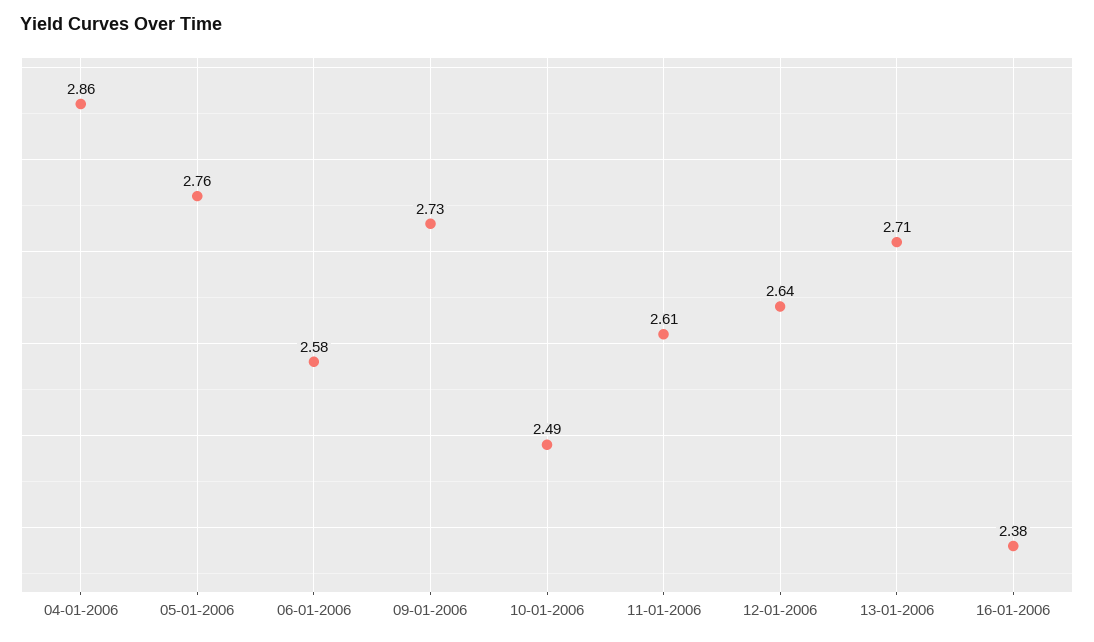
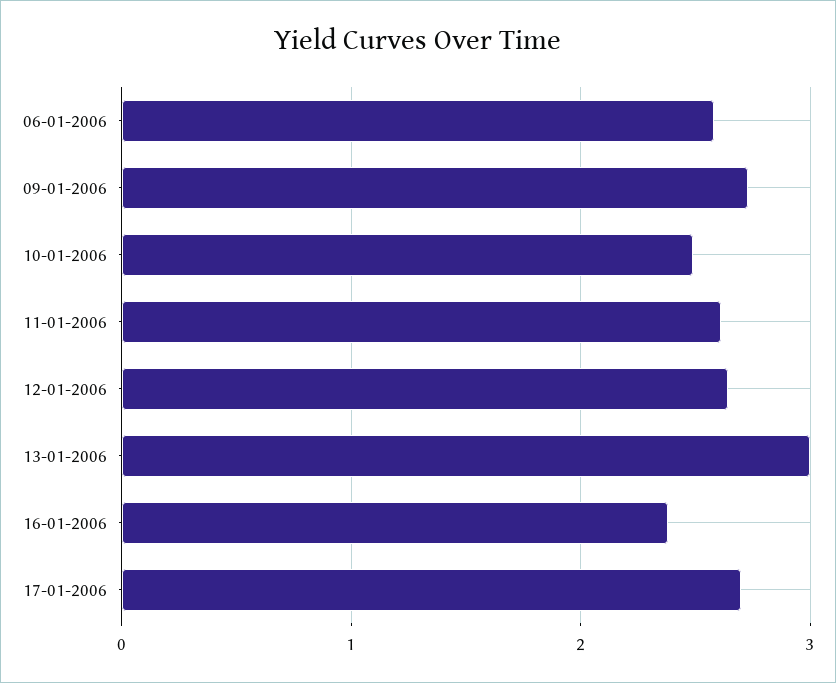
04-01-2006: 2.86 -> none
05-01-2006: 2.76 -> none
13-01-2006: 2.71 -> 3
17-01-2006: none -> 2.7

